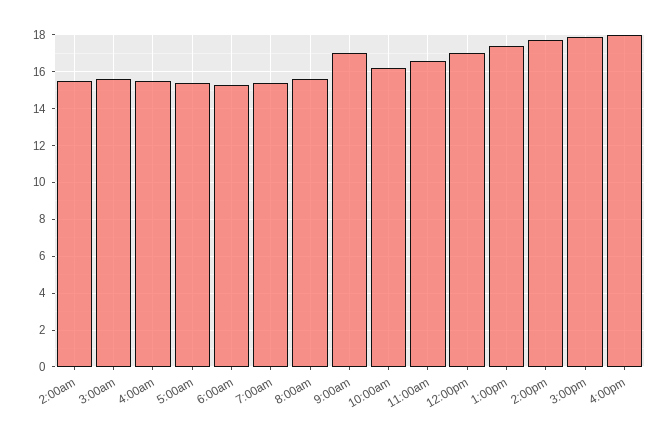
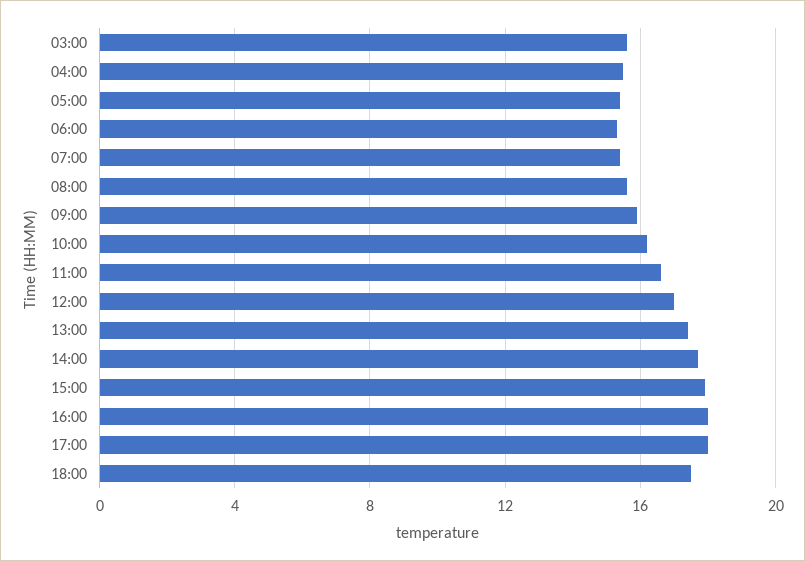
2:00am: 15.5 -> none
9:00am: 17 -> 16
17:00: none -> 18
18:00: none -> 17.5

